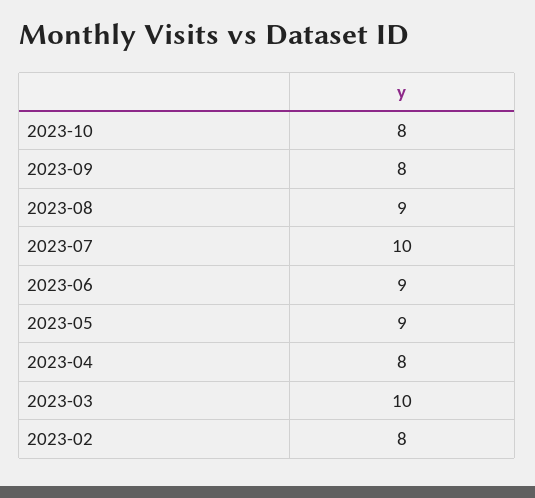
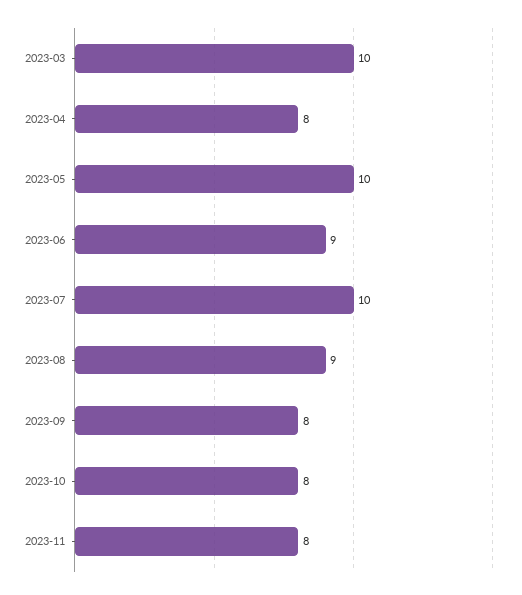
2023-05: 9 -> 10
2023-02: 8 -> none
2023-11: none -> 8

